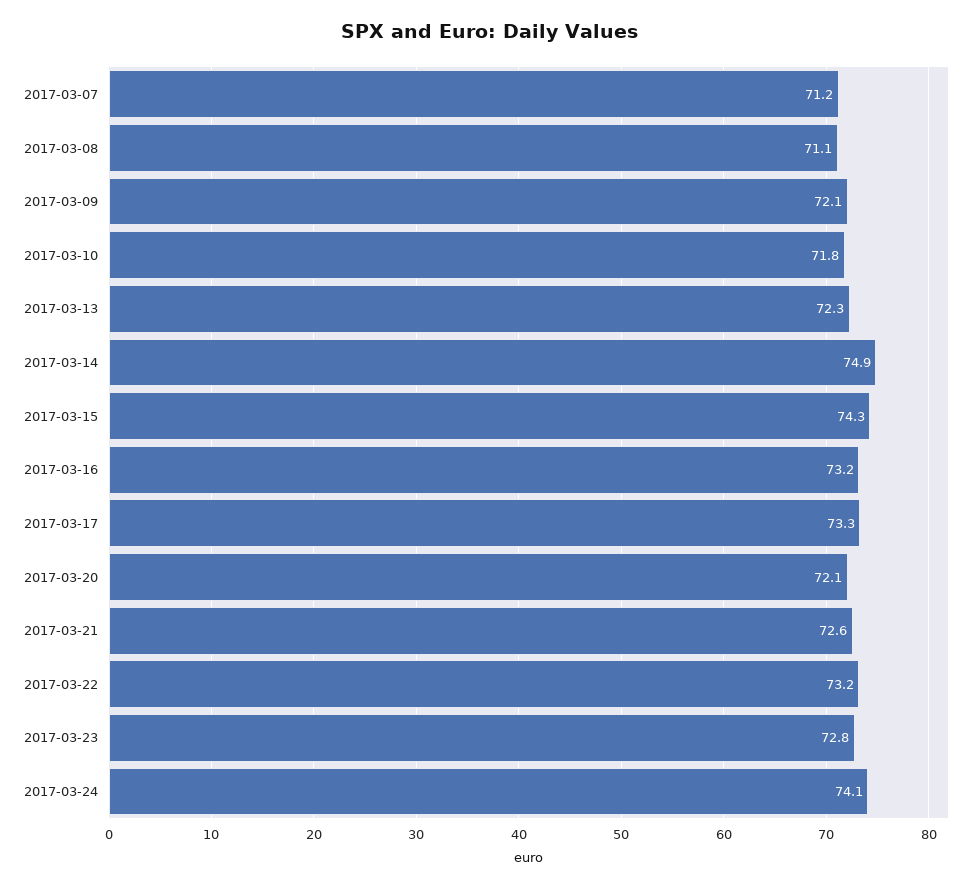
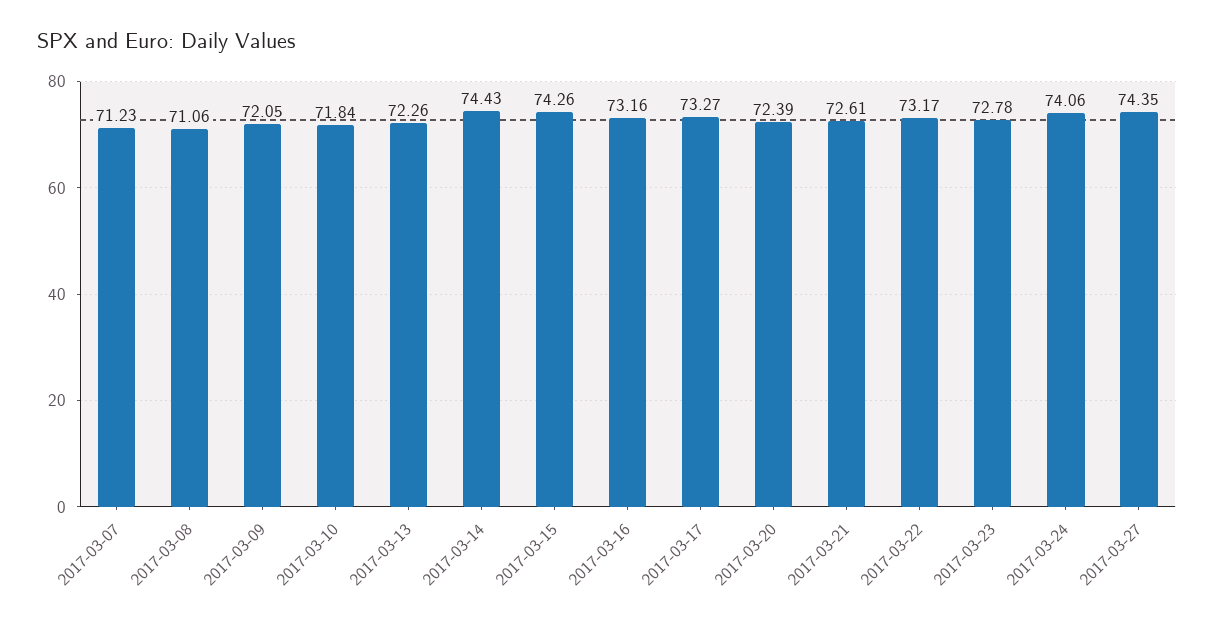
2017-03-14: 74.9 -> 74.43
2017-03-20: 72.1 -> 72.39
2017-03-27: none -> 74.35

